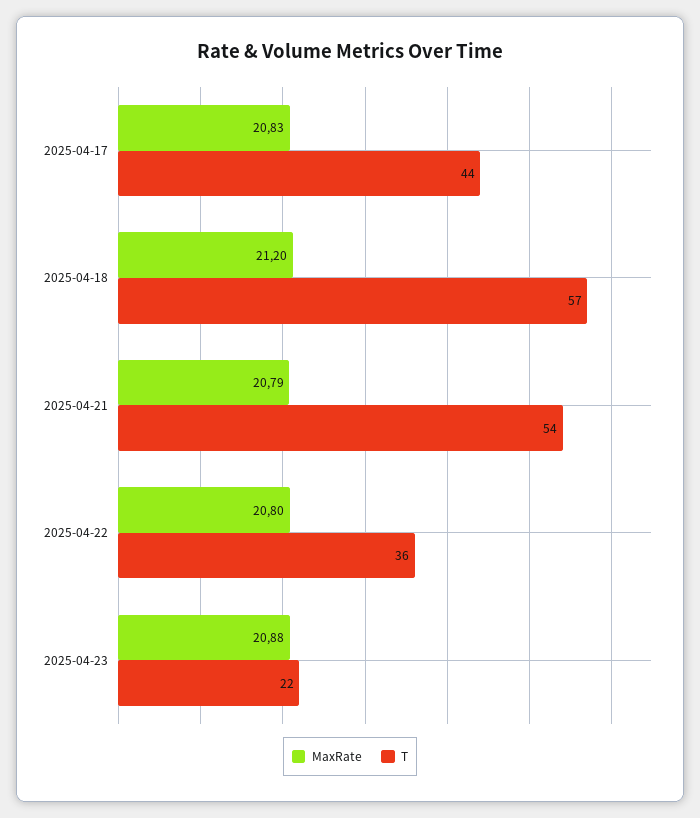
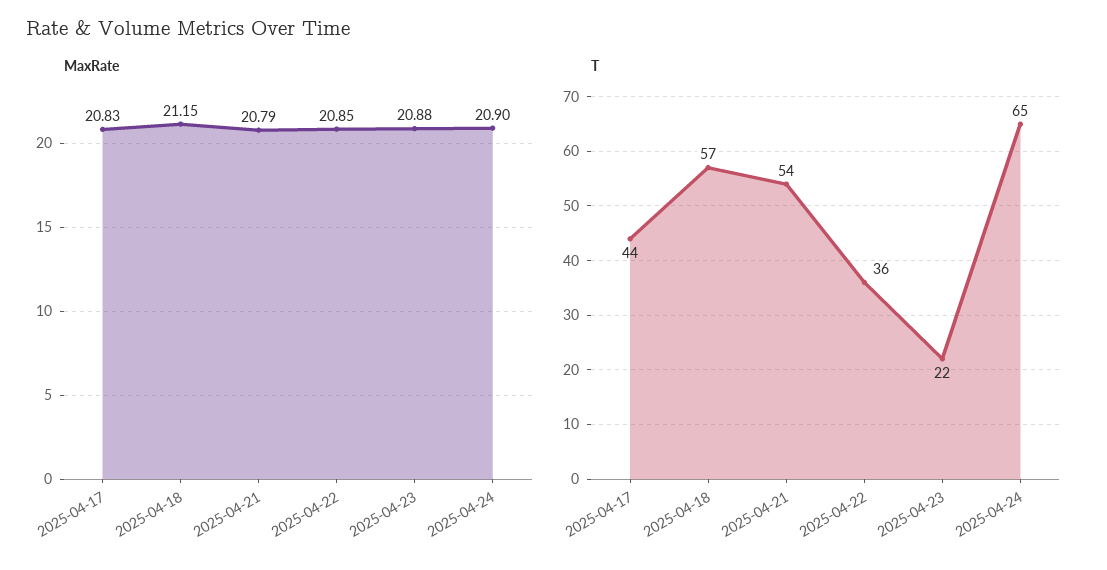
MaxRate, 2025-04-18: 21.2 -> 21.15
MaxRate, 2025-04-22: 20.8 -> 20.85
MaxRate, 2025-04-24: none -> 20.9
T, 2025-04-24: none -> 65

